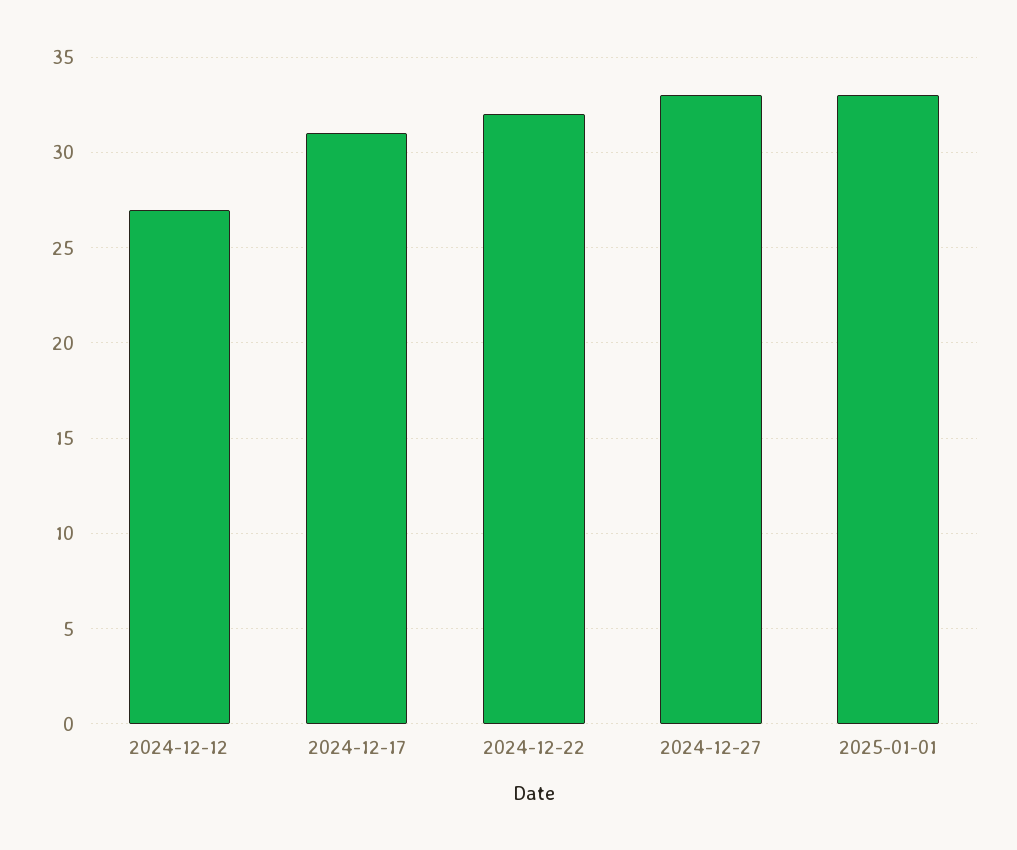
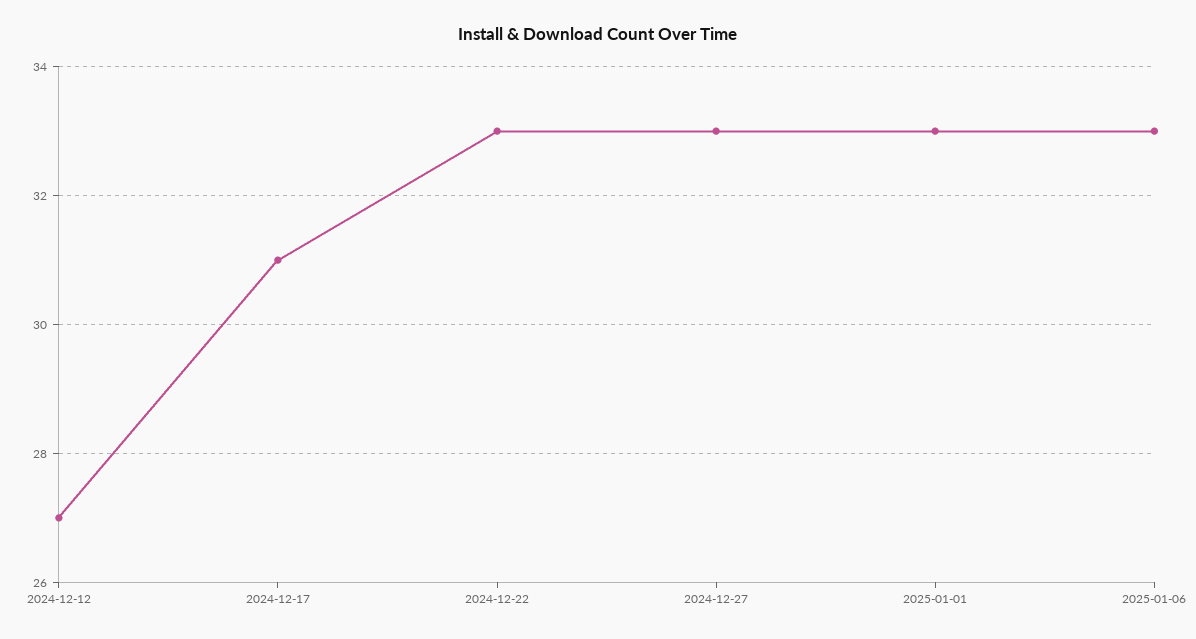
2024-12-22: 32 -> 33
2025-01-06: none -> 33

